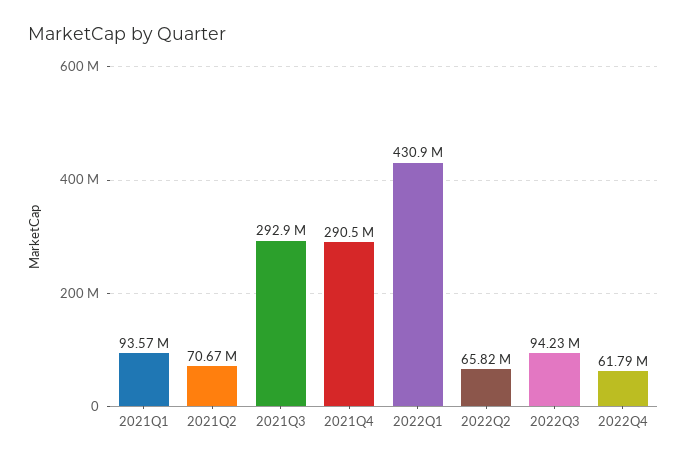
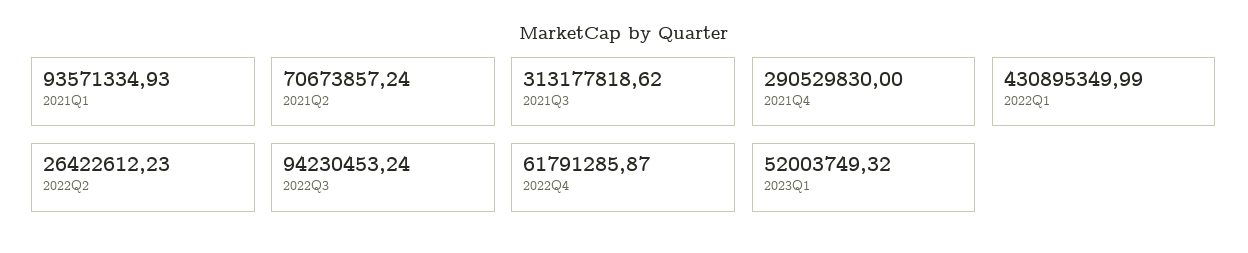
2021Q3: 292900000 -> 313177818.62
2022Q2: 65820000 -> 26422612.23
2023Q1: none -> 52003749.32

